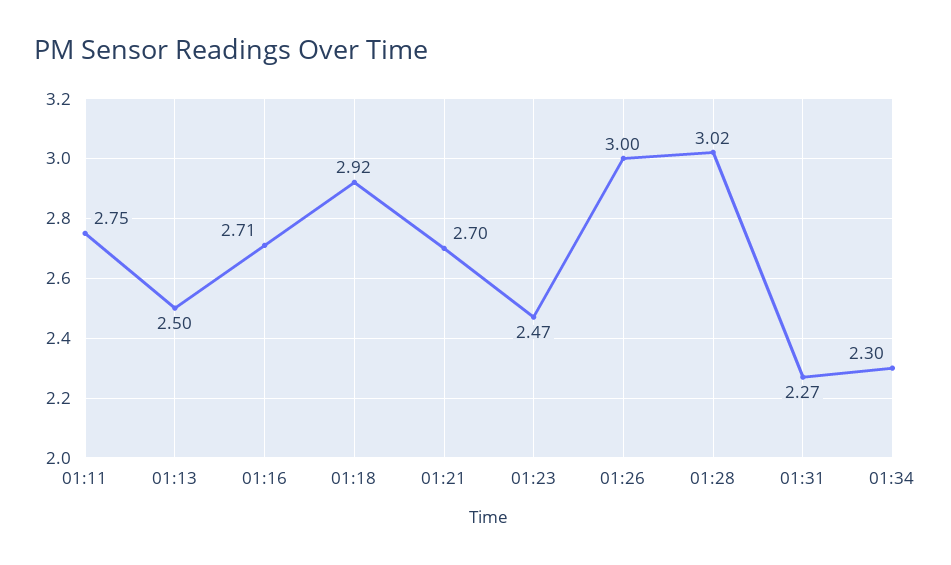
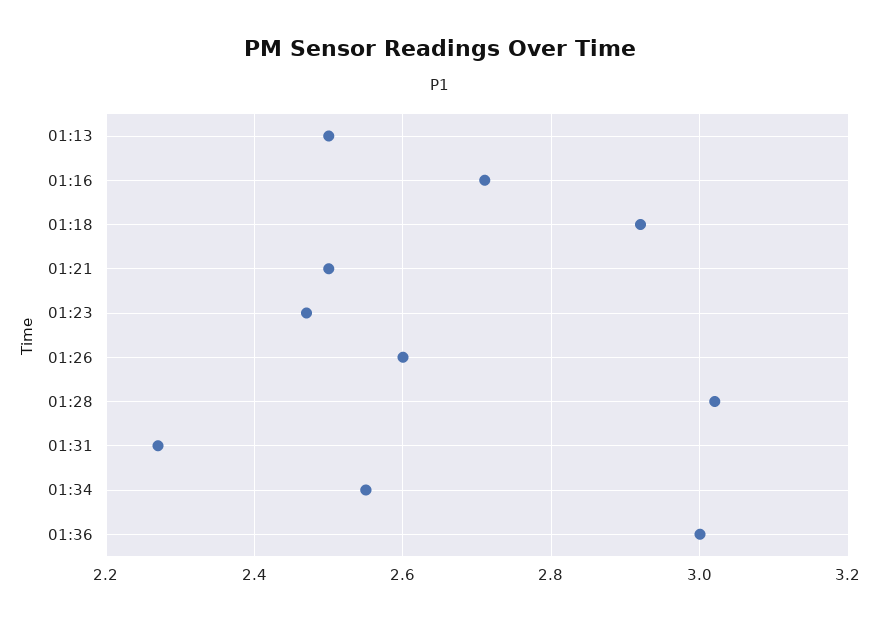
01:11: 2.75 -> none
01:21: 2.7 -> 2.5
01:26: 3 -> 2.6
01:34: 2.3 -> 2.55
01:36: none -> 3

